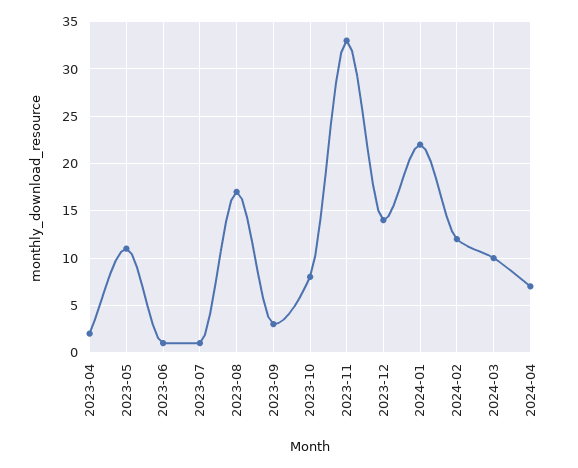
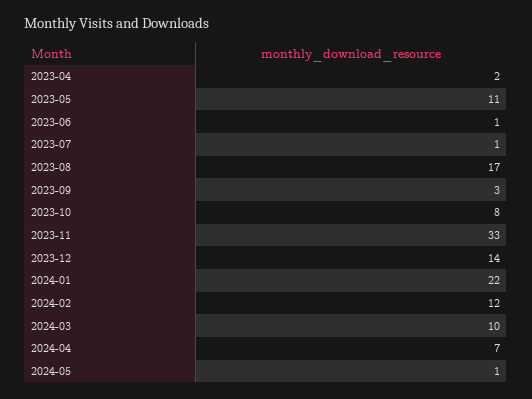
2024-05: none -> 1

